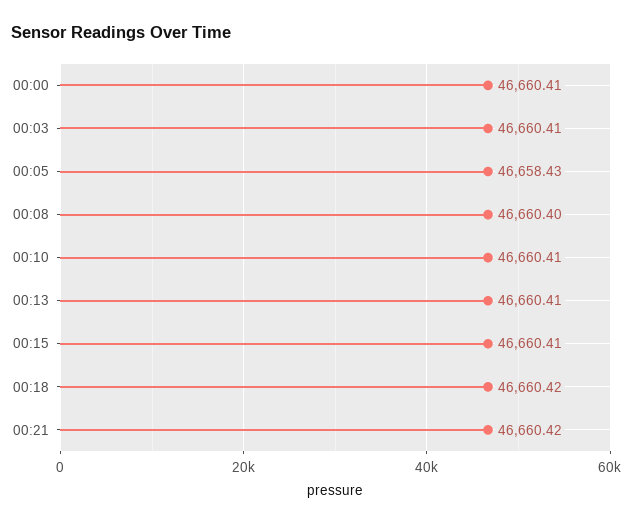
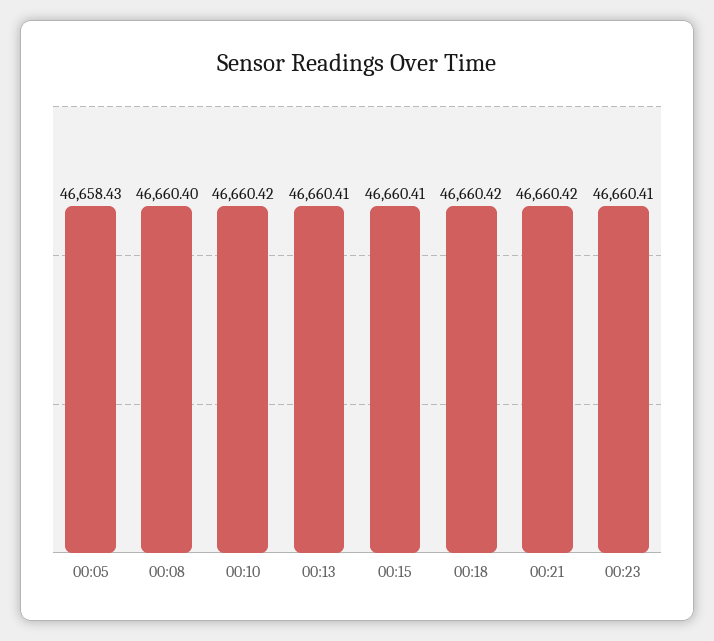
00:00: 46660.41 -> none
00:03: 46660.41 -> none
00:10: 46660.41 -> 46660.42
00:23: none -> 46660.41

